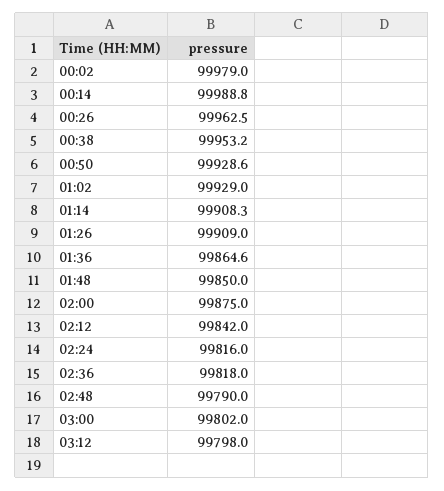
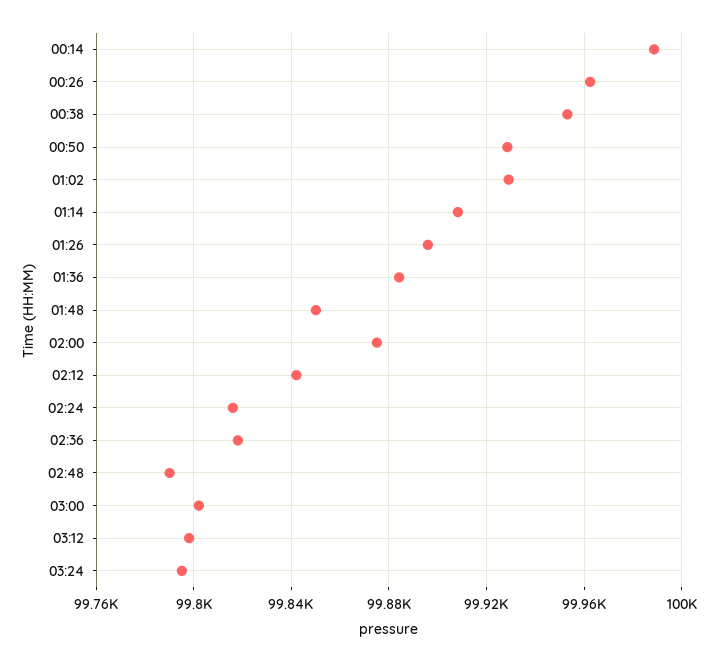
00:02: 99979 -> none
01:26: 99909 -> 99895
01:36: 99864.6 -> 99885
03:24: none -> 99795

